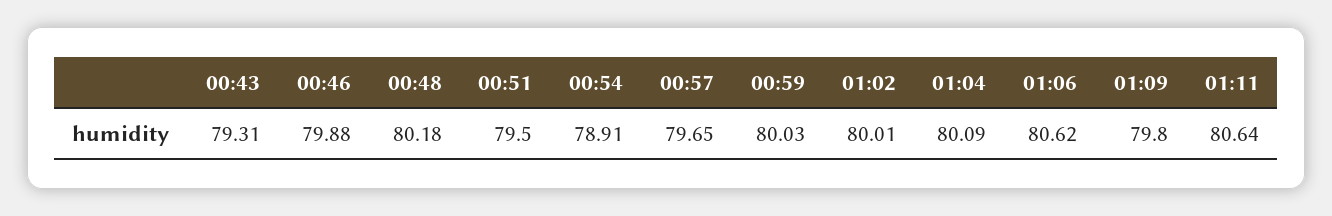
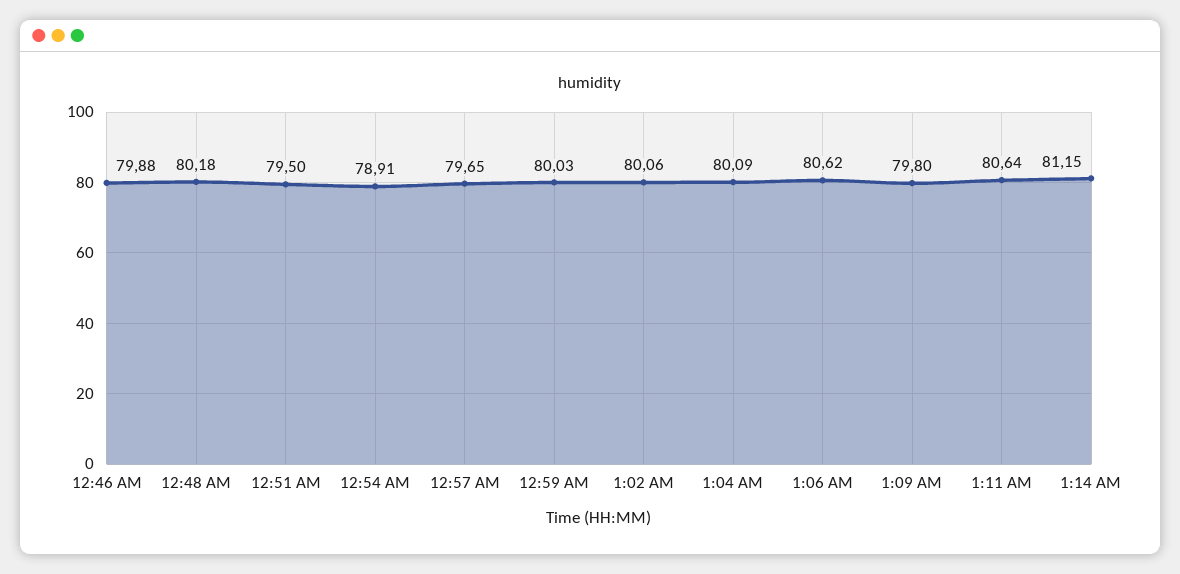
00:43: 79.31 -> none
01:02: 80.01 -> 80.06
1:14 AM: none -> 81.15

